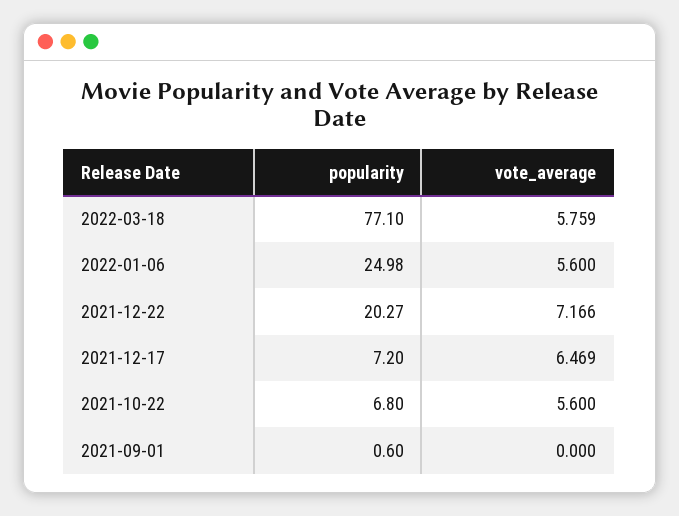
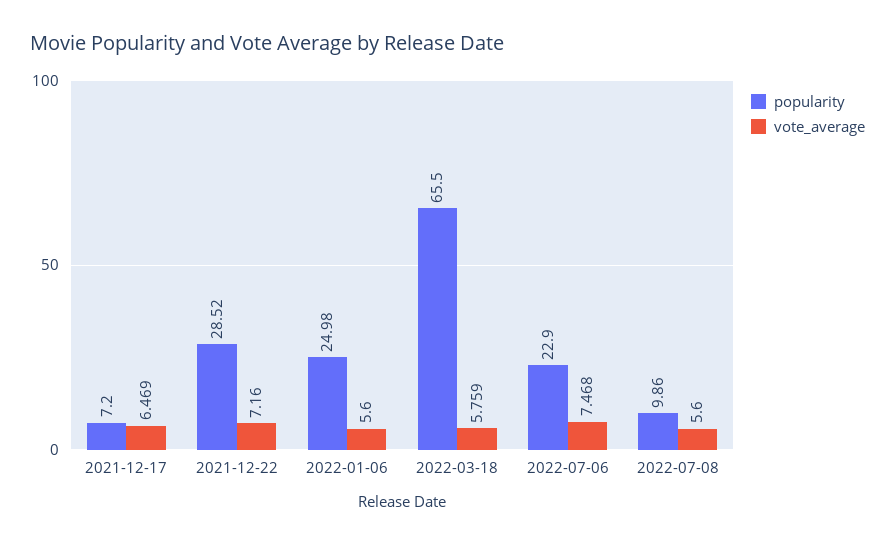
popularity, 2022-03-18: 77.1 -> 65.5
popularity, 2021-12-22: 20.27 -> 28.52
vote_average, 2021-12-22: 7.166 -> 7.16
popularity, 2021-10-22: 6.8 -> none
vote_average, 2021-10-22: 5.6 -> none
popularity, 2021-09-01: 0.6 -> none
vote_average, 2021-09-01: 0 -> none
popularity, 2022-07-06: none -> 22.9
vote_average, 2022-07-06: none -> 7.468
popularity, 2022-07-08: none -> 9.86
vote_average, 2022-07-08: none -> 5.6

